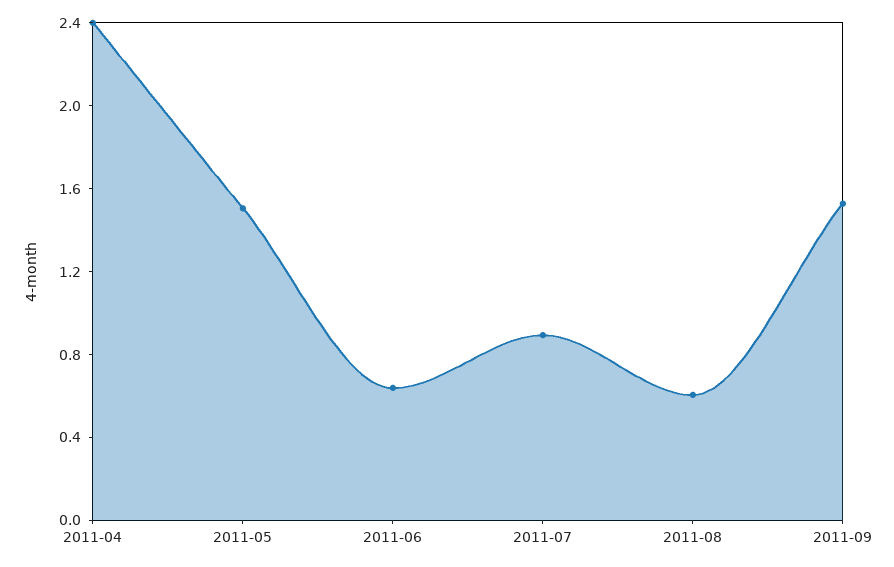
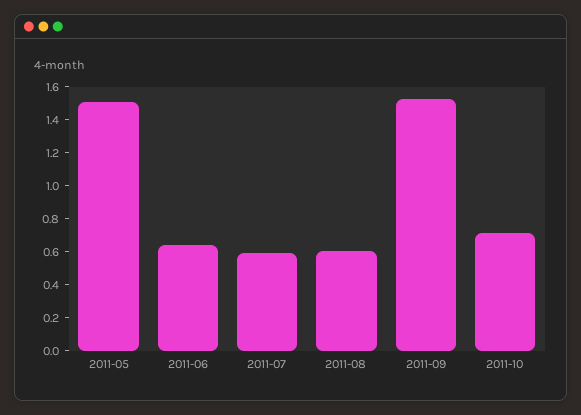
2011-04: 2.4 -> none
2011-07: 0.9 -> 0.6
2011-10: none -> 0.7

